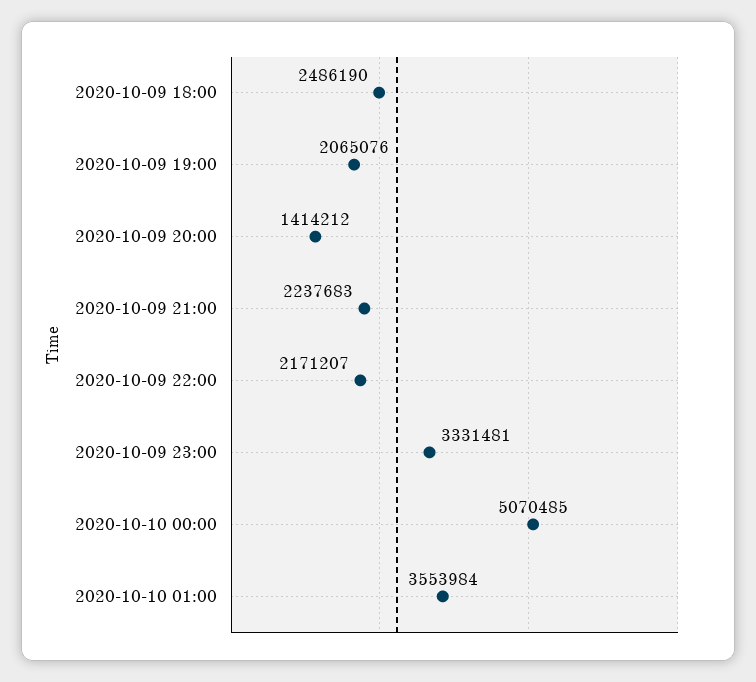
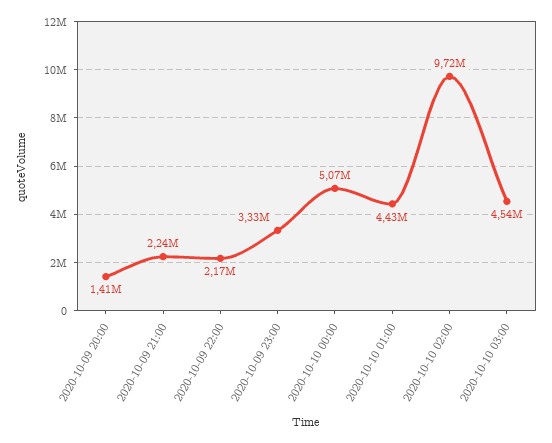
2020-10-09 18:00: 2486190 -> none
2020-10-09 19:00: 2065076 -> none
2020-10-10 01:00: 3553984 -> 4430000
2020-10-10 02:00: none -> 9720000
2020-10-10 03:00: none -> 4540000

